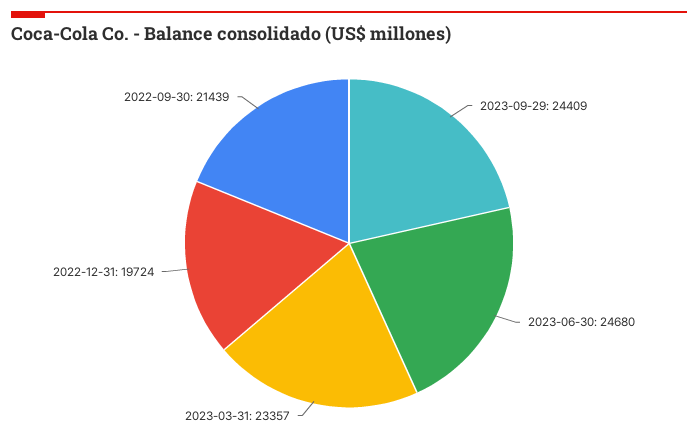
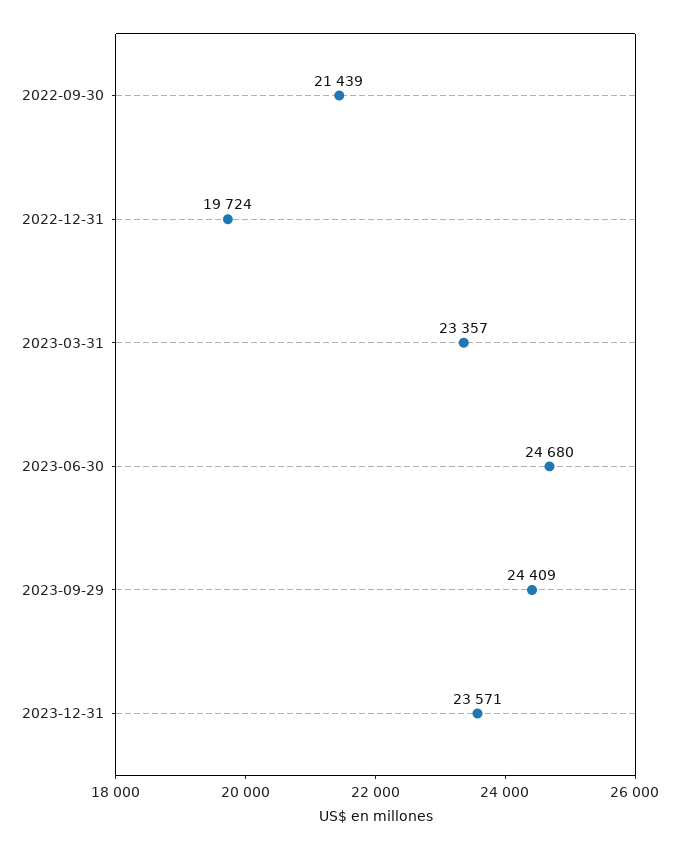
2023-12-31: none -> 23571

